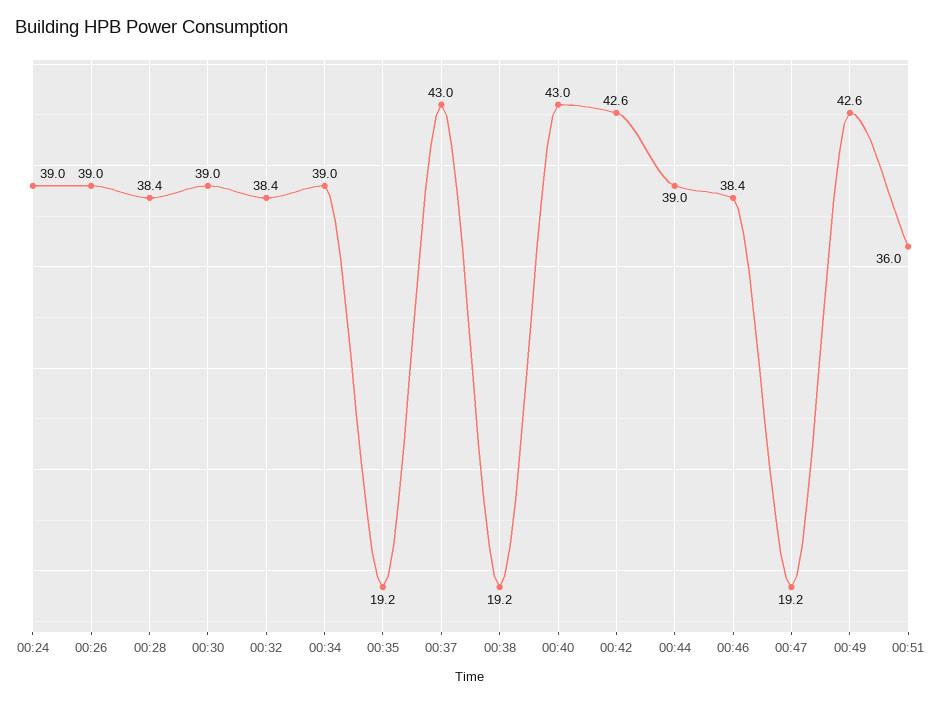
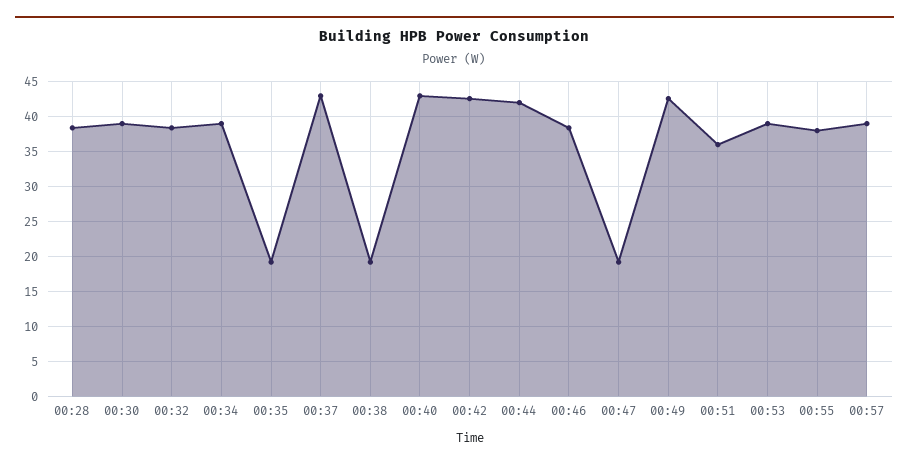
00:24: 39 -> none
00:26: 39 -> none
00:44: 39 -> 42
00:53: none -> 39
00:55: none -> 38
00:57: none -> 39

